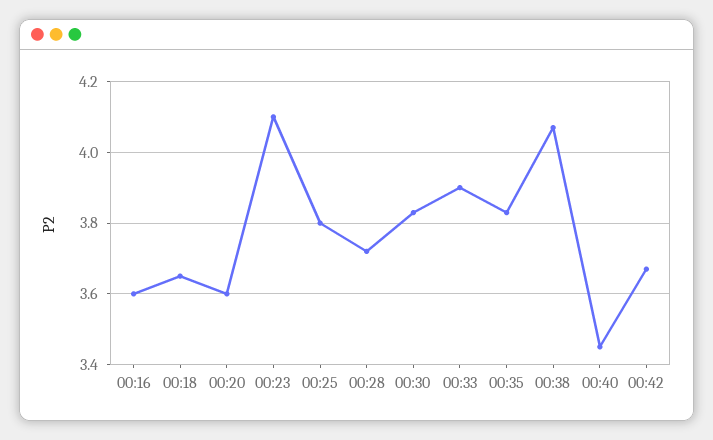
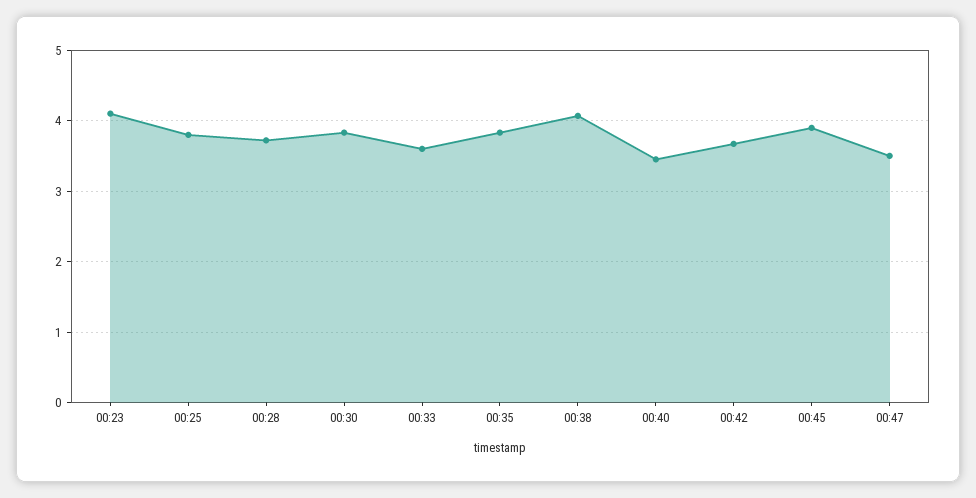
00:16: 3.6 -> none
00:18: 3.65 -> none
00:20: 3.6 -> none
00:33: 3.9 -> 3.6
00:45: none -> 3.9
00:47: none -> 3.5

